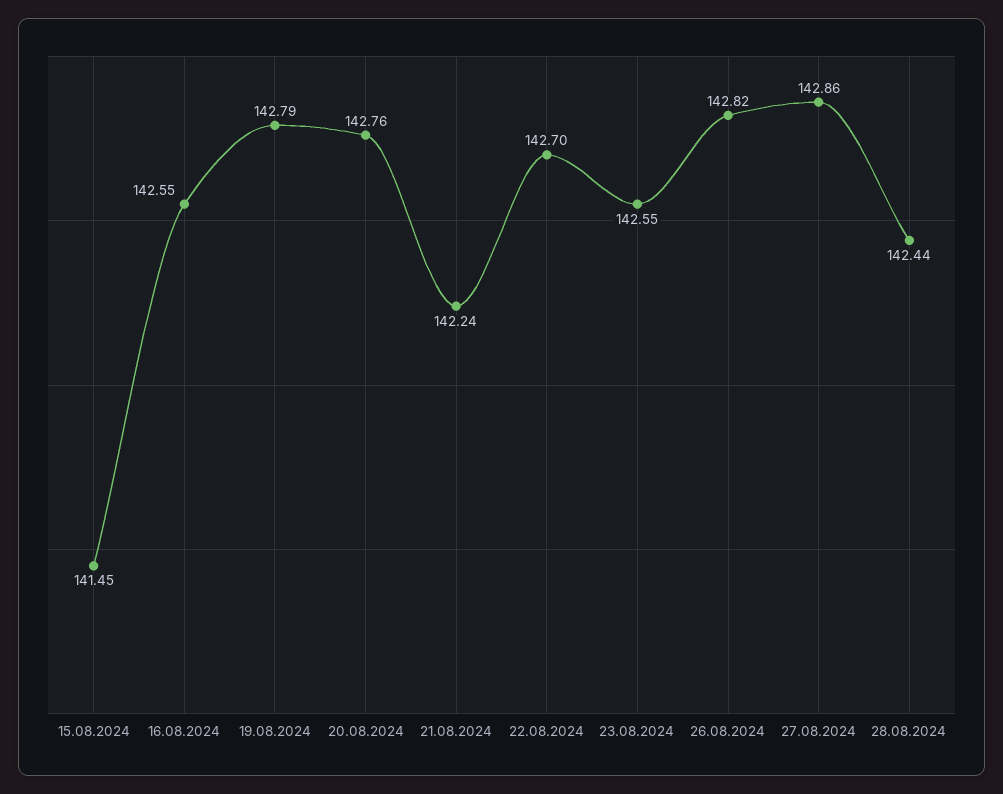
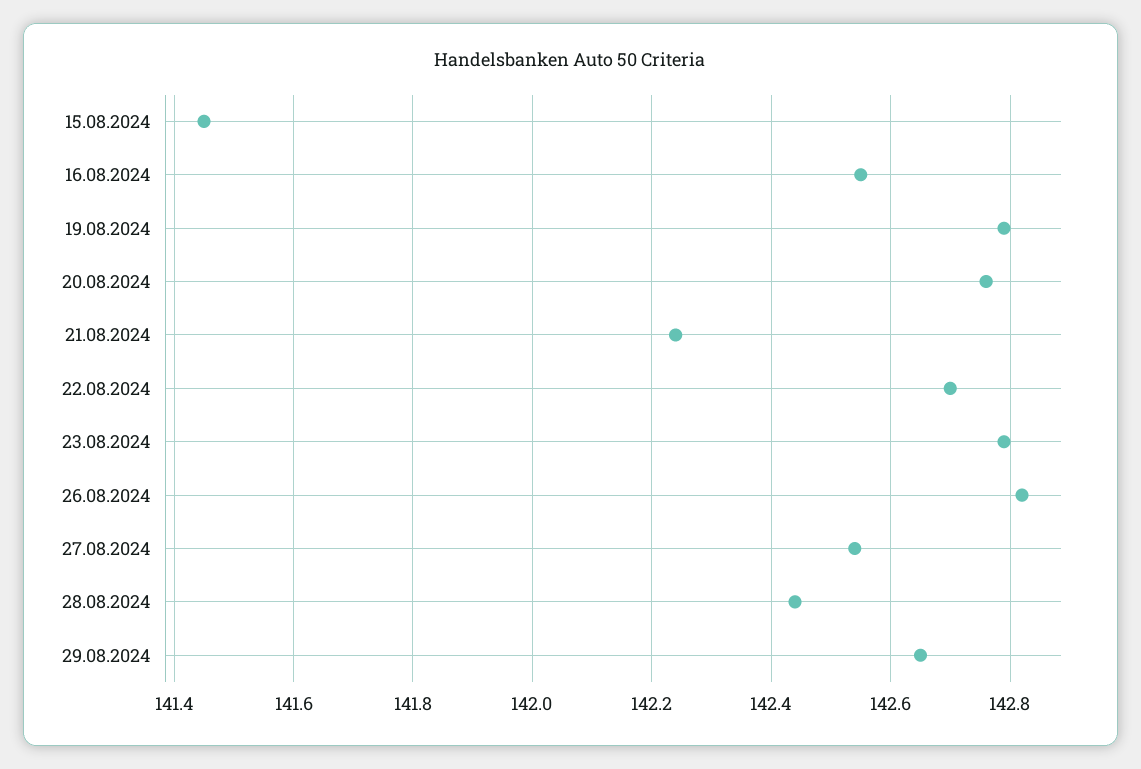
23.08.2024: 142.55 -> 142.8
27.08.2024: 142.86 -> 142.55
29.08.2024: none -> 142.65

